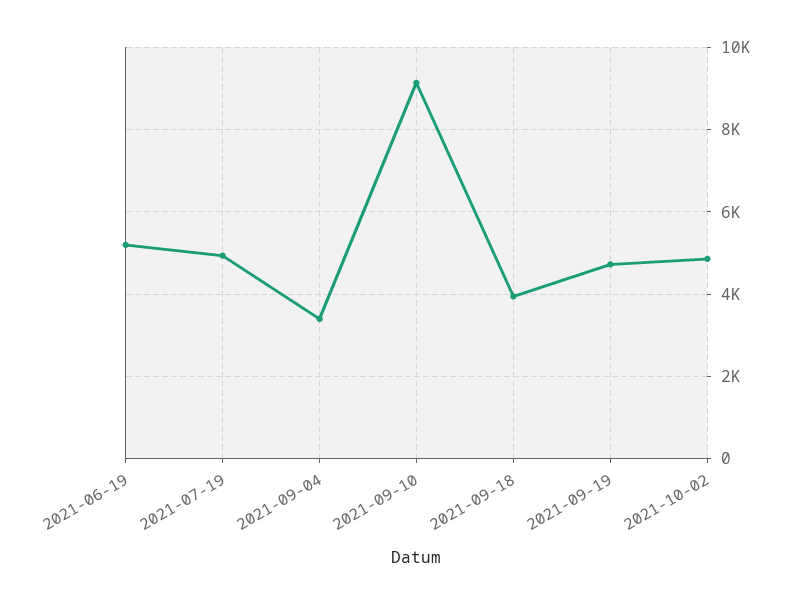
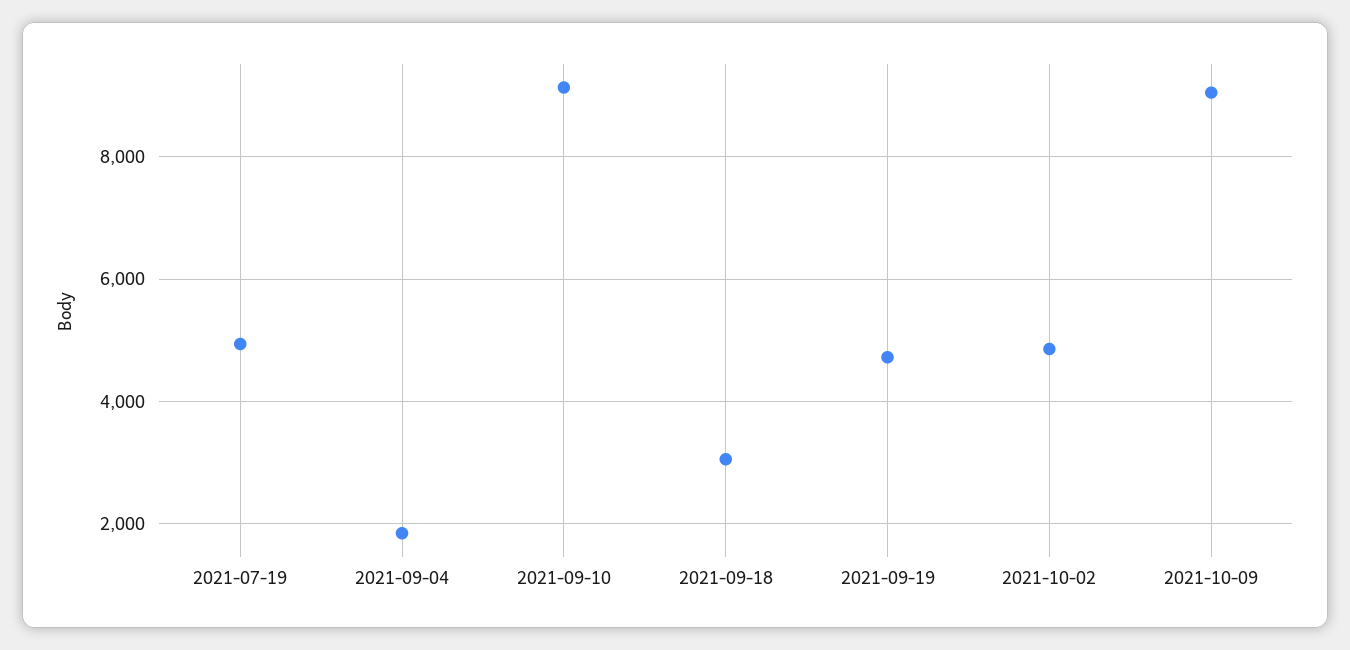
2021-06-19: 5200 -> none
2021-09-04: 3400 -> 1800
2021-09-18: 4000 -> 3000
2021-10-09: none -> 9000

